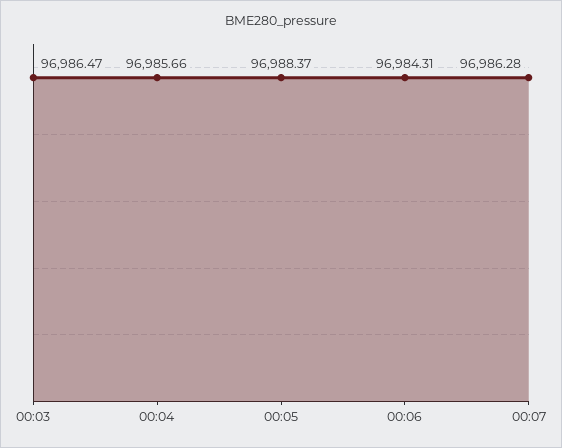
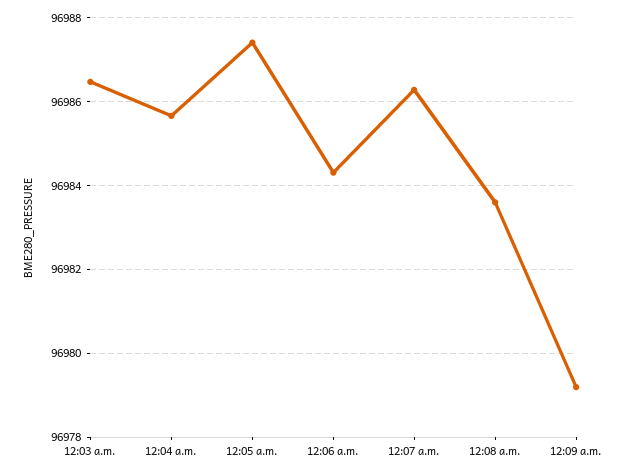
00:05: 96988.37 -> 96987.4
12:08 a.m.: none -> 96983.6
12:09 a.m.: none -> 96979.2

